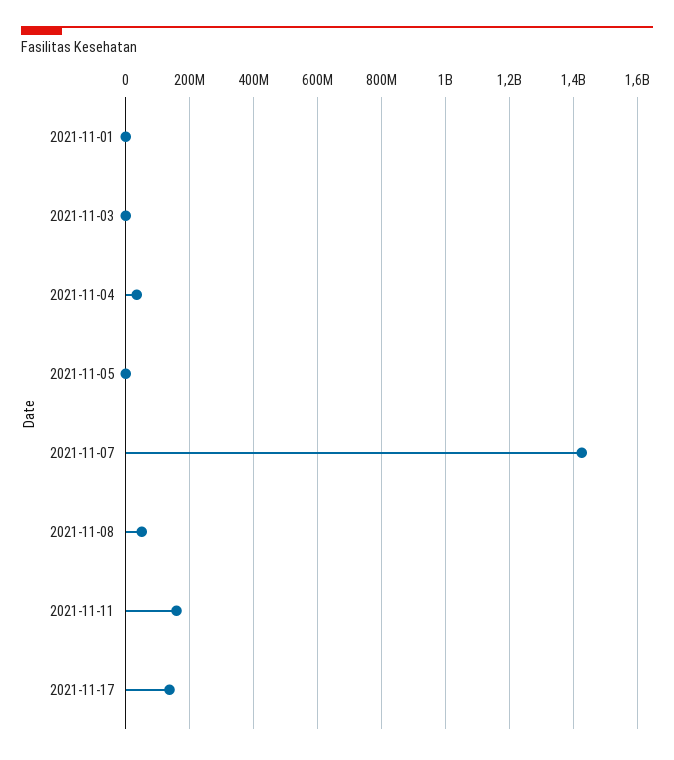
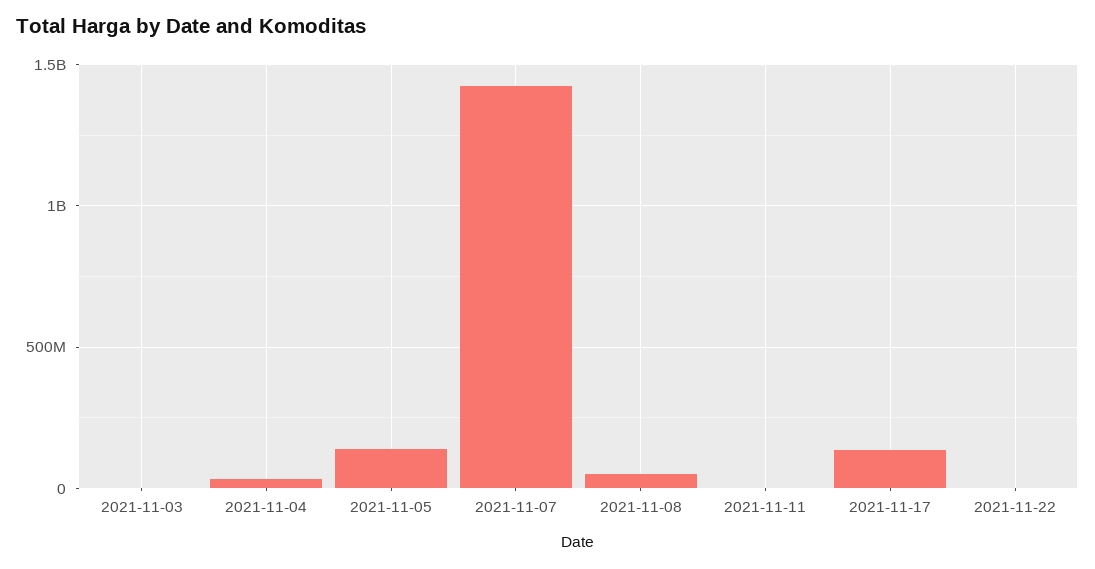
2021-11-01: 0 -> none
2021-11-05: 0 -> 150000000
2021-11-11: 160000000 -> 0
2021-11-22: none -> 0

